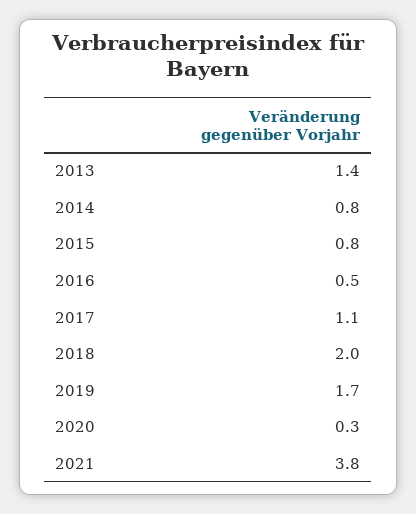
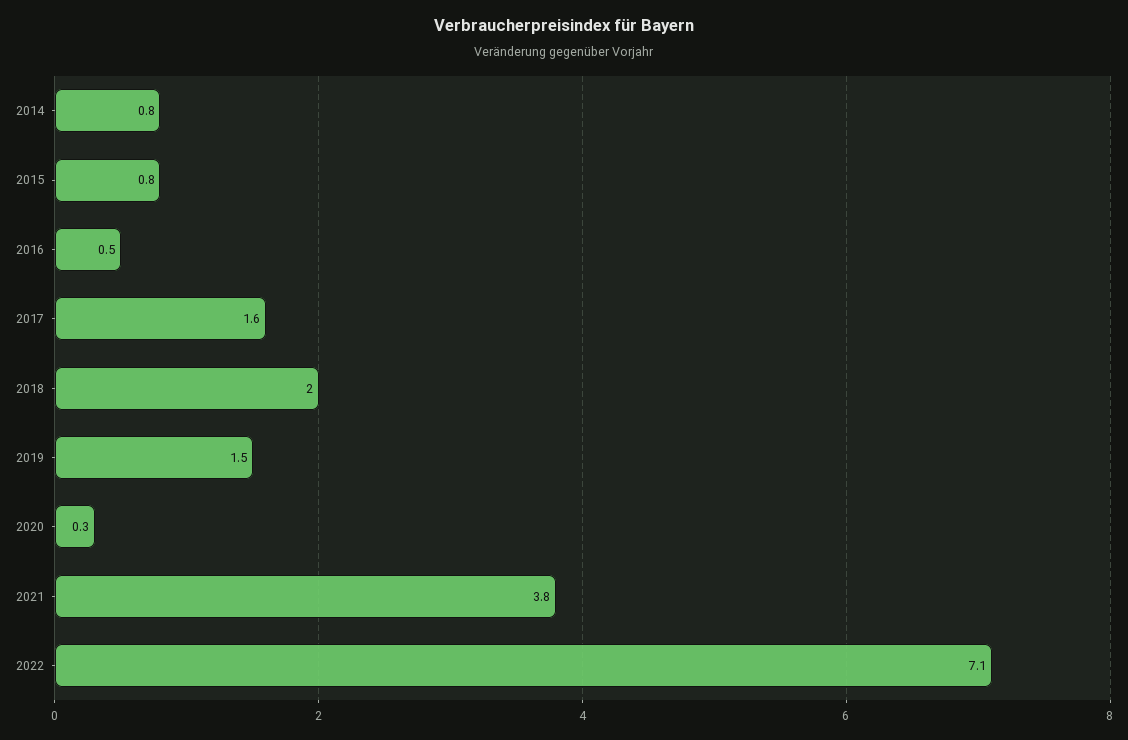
2013: 1.4 -> none
2017: 1.1 -> 1.6
2019: 1.7 -> 1.5
2022: none -> 7.1

